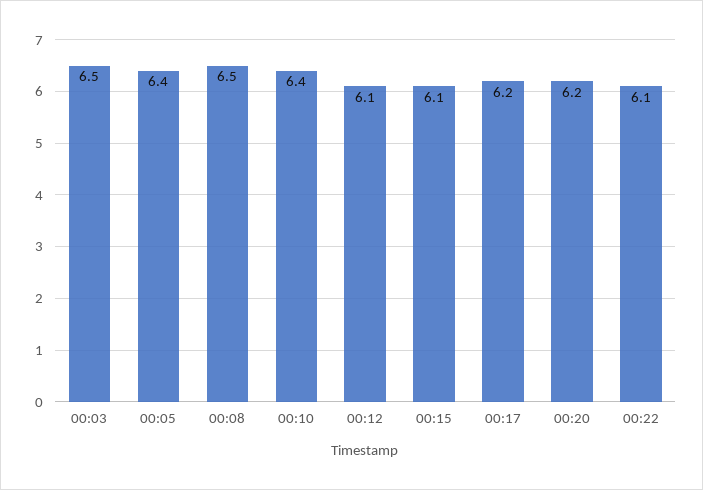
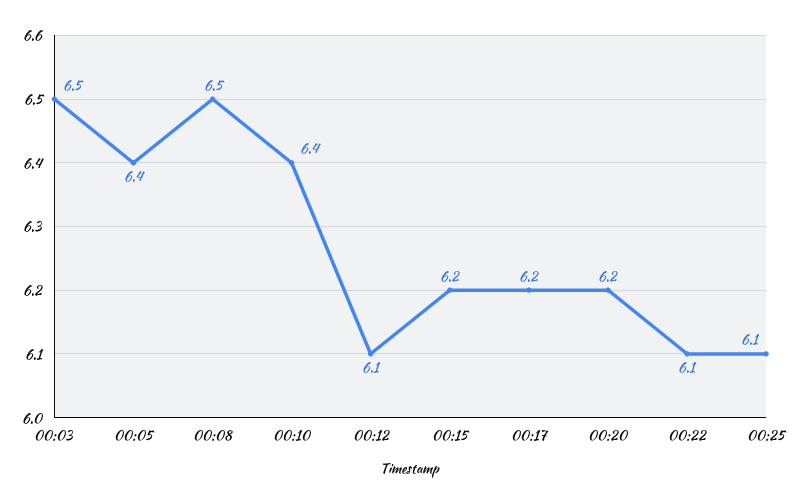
00:15: 6.1 -> 6.2
00:25: none -> 6.1

